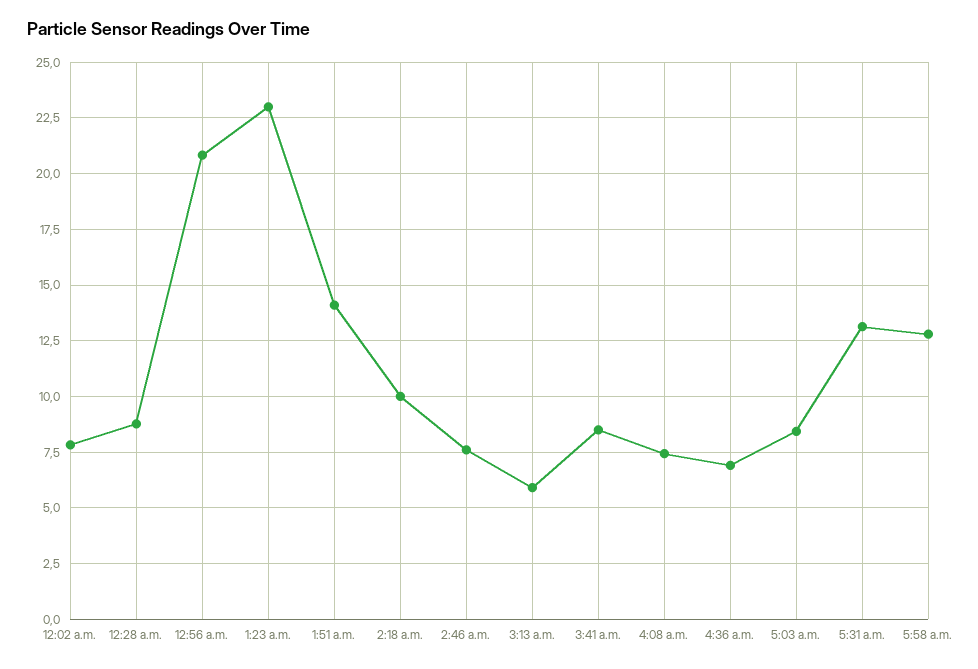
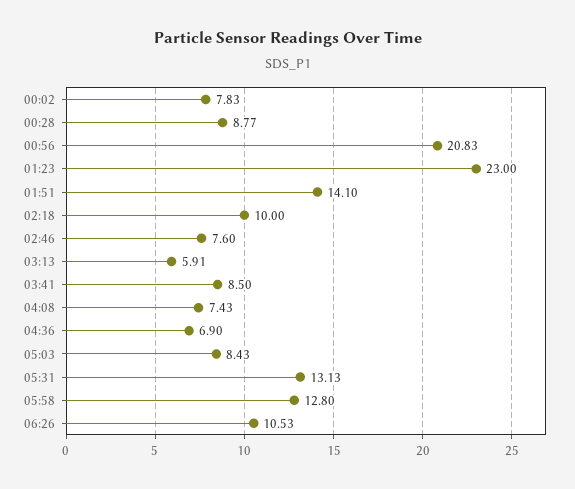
06:26: none -> 10.53

